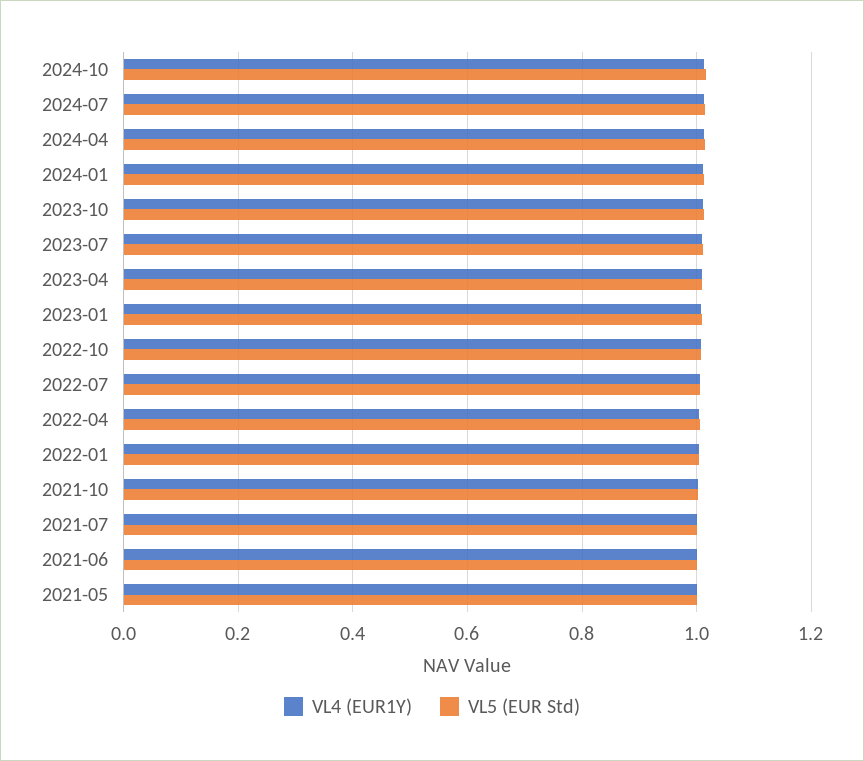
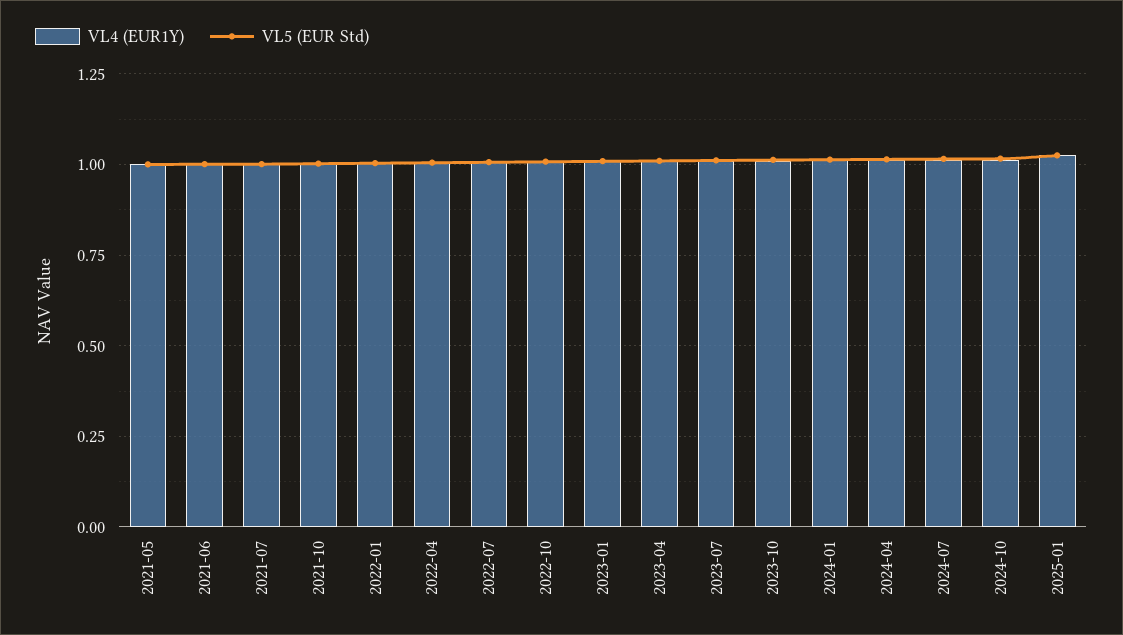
VL4 (EUR1Y), 2025-01: none -> 1.025
VL5 (EUR Std), 2025-01: none -> 1.025

